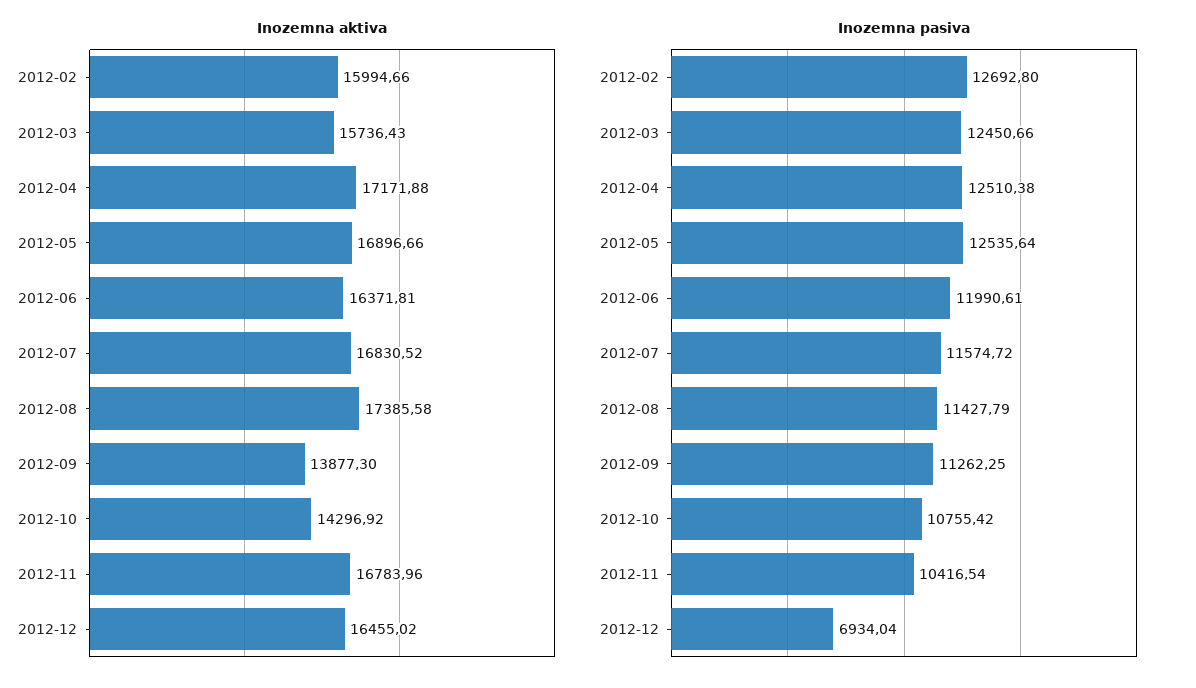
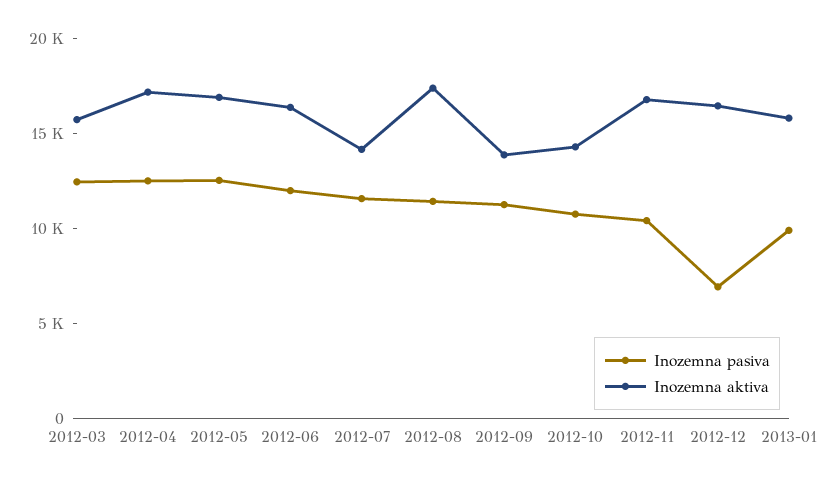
Inozemna aktiva, 2012-02: 15994.66 -> none
Inozemna aktiva, 2012-07: 16830.52 -> 14000
Inozemna pasiva, 2012-02: 12692.8 -> none
Inozemna pasiva, 2013-01: none -> 10000
Inozemna aktiva, 2013-01: none -> 16000

